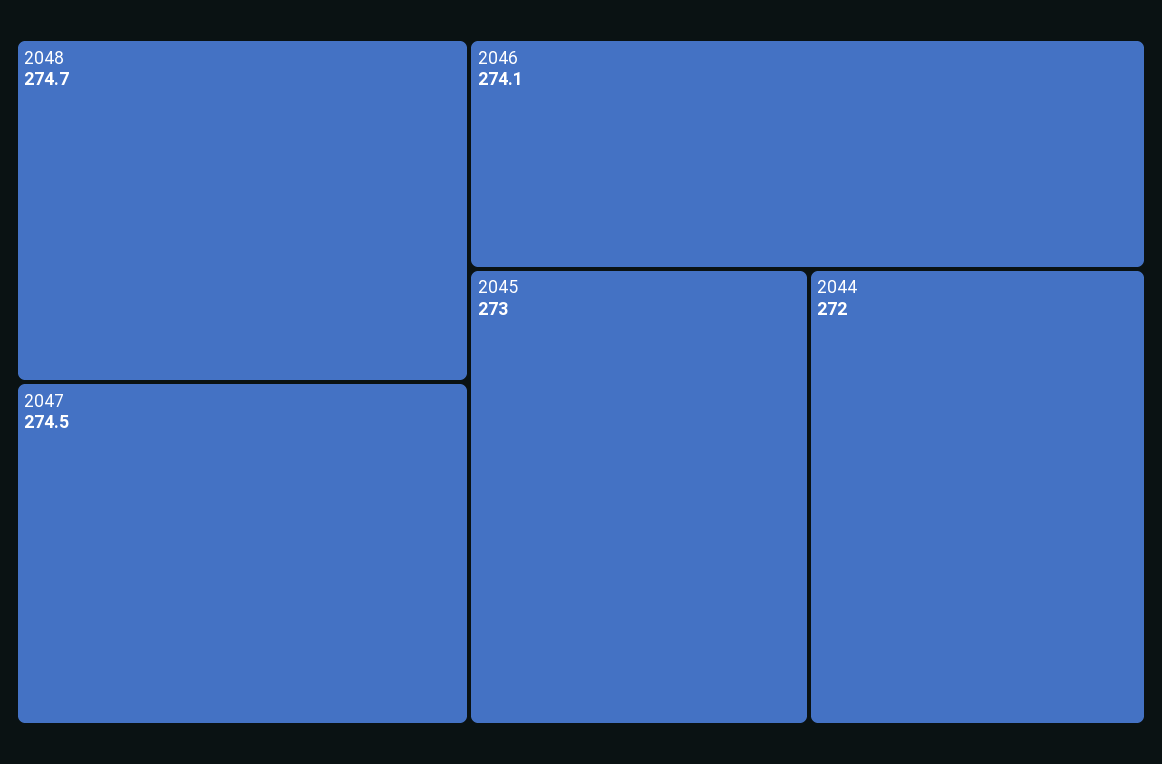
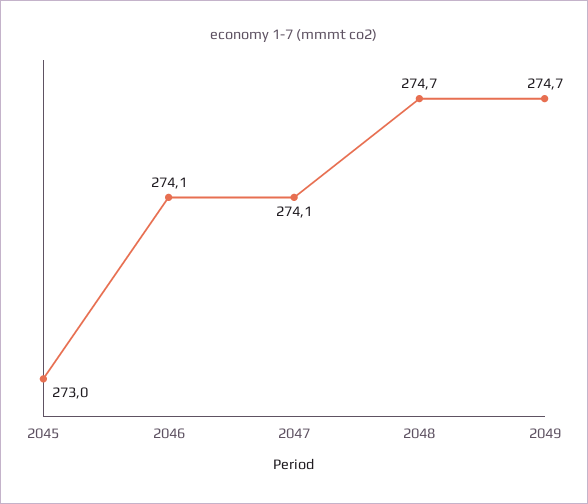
2047: 274.5 -> 274.1
2044: 272 -> none
2049: none -> 274.7

